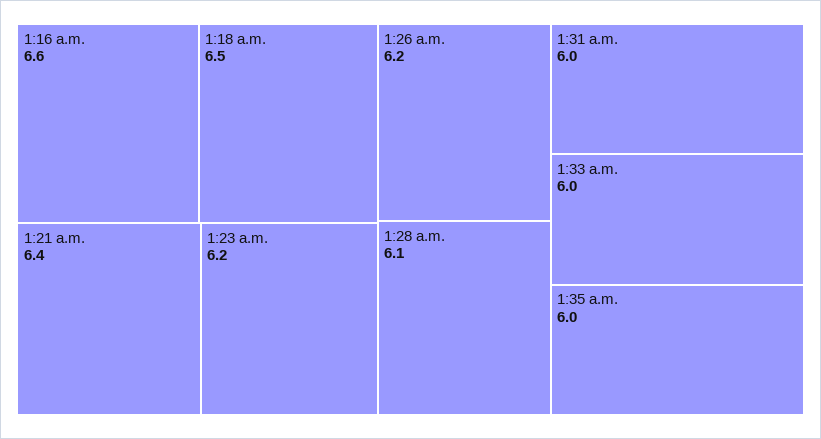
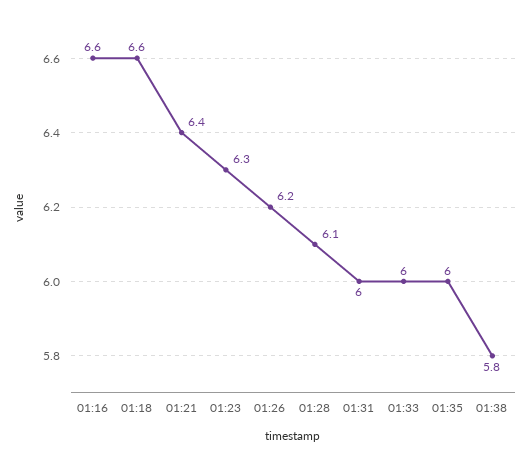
1:18 a.m.: 6.5 -> 6.6
1:23 a.m.: 6.2 -> 6.3
01:38: none -> 5.8

